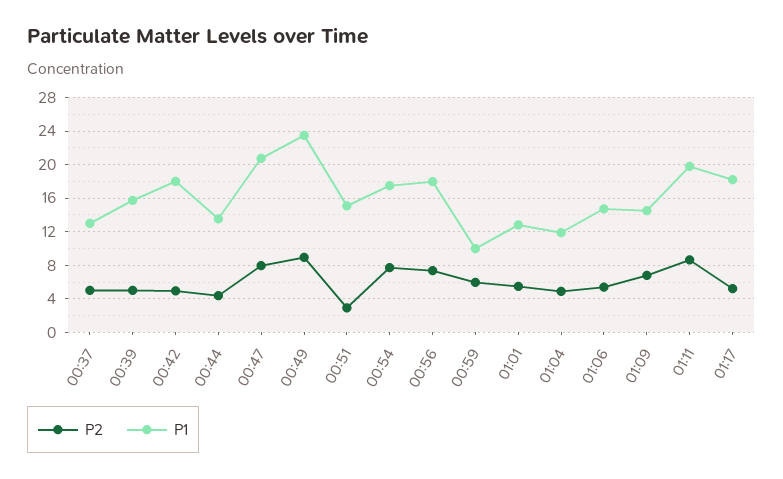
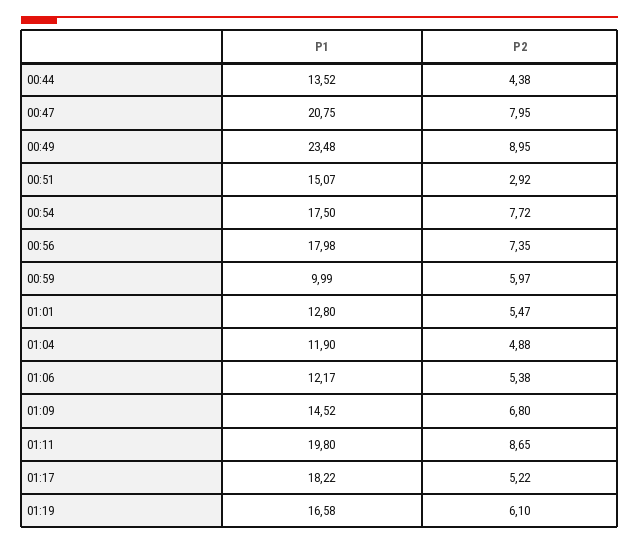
P2, 00:37: 5 -> none
P1, 00:37: 13 -> none
P2, 00:39: 5 -> none
P1, 00:39: 16 -> none
P2, 00:42: 5 -> none
P1, 00:42: 18 -> none
P1, 01:06: 15 -> 12.17
P1, 01:19: none -> 16.58
P2, 01:19: none -> 6.1

